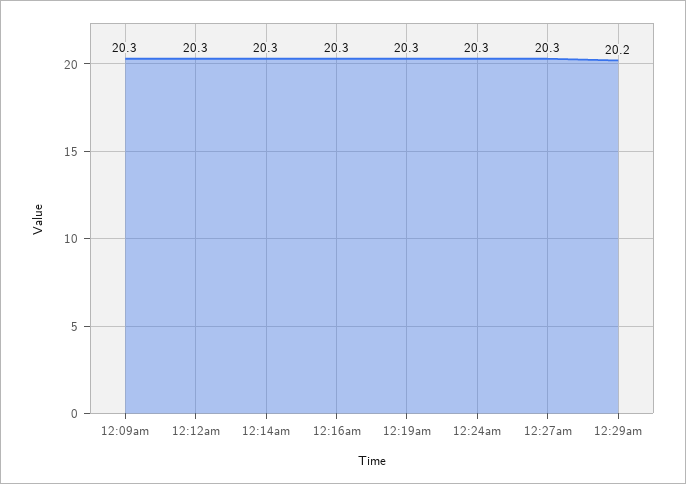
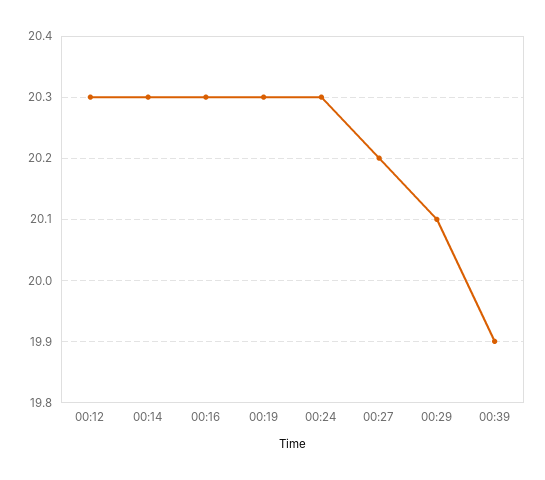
12:09am: 20.3 -> none
12:27am: 20.3 -> 20.2
12:29am: 20.2 -> 20.1
00:39: none -> 19.9

